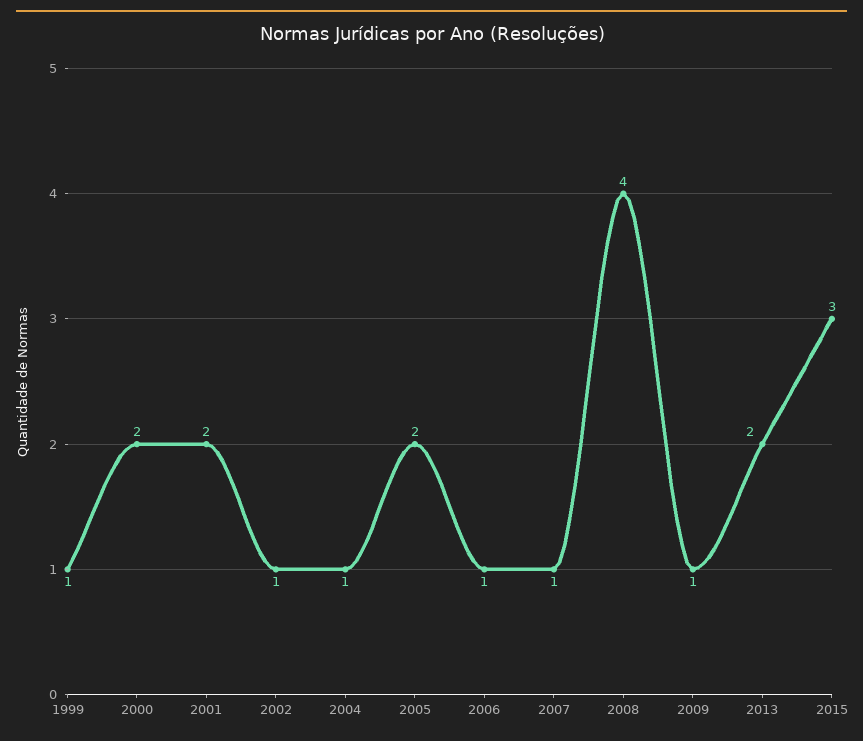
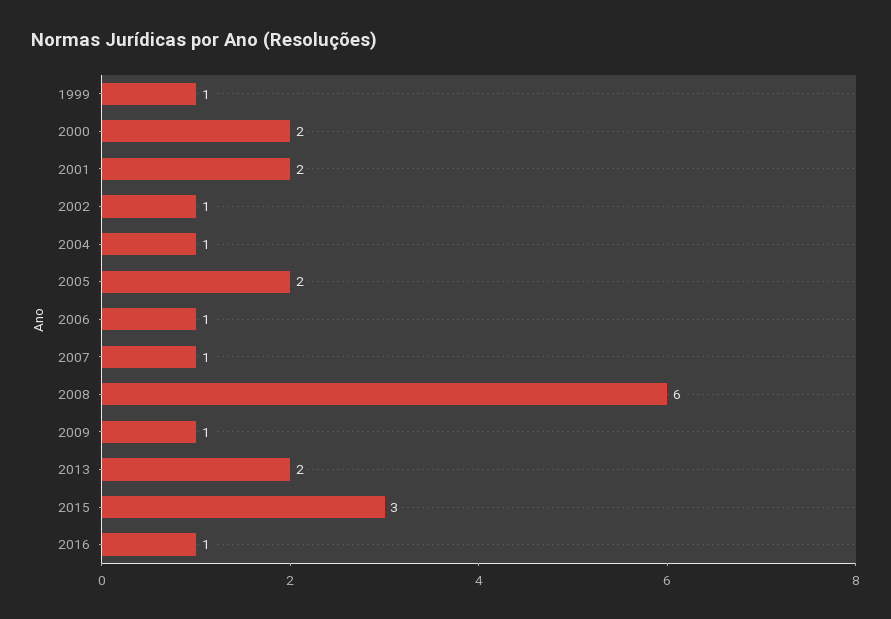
2008: 4 -> 6
2016: none -> 1

